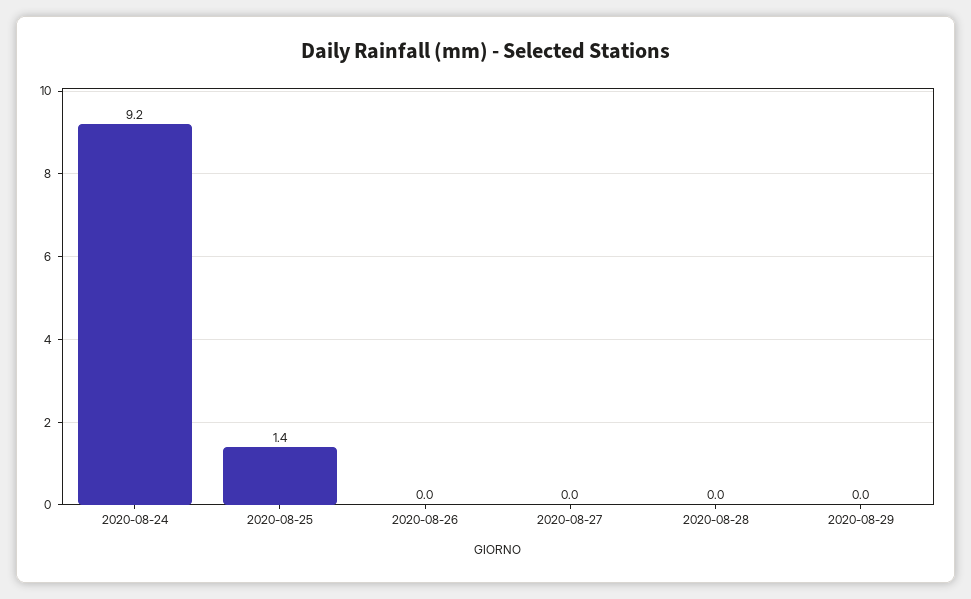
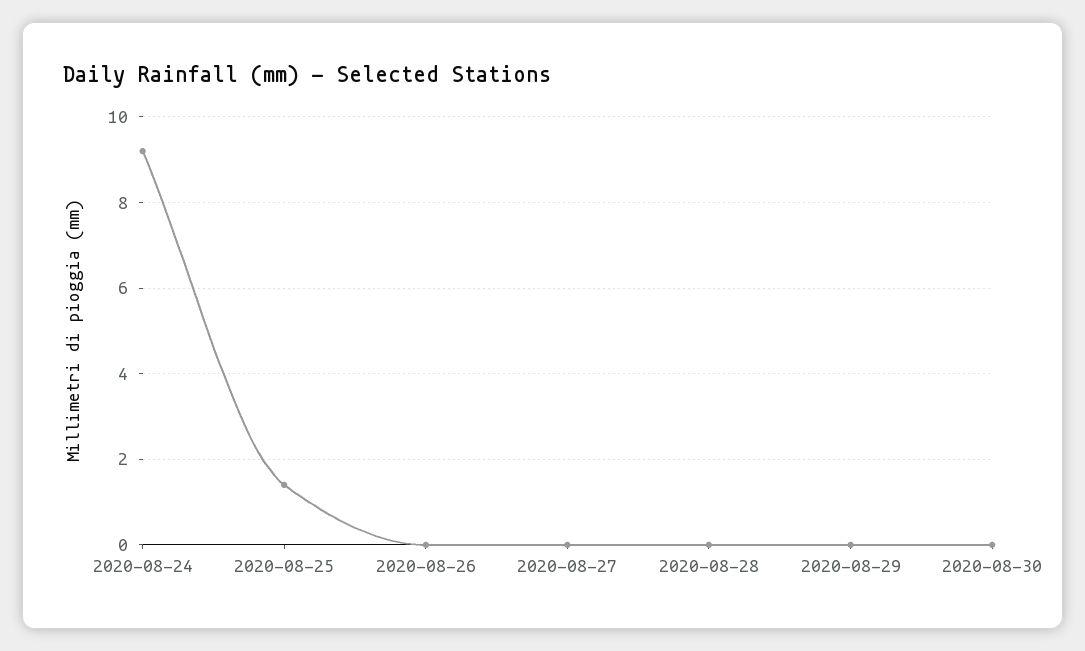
2020-08-30: none -> 0

